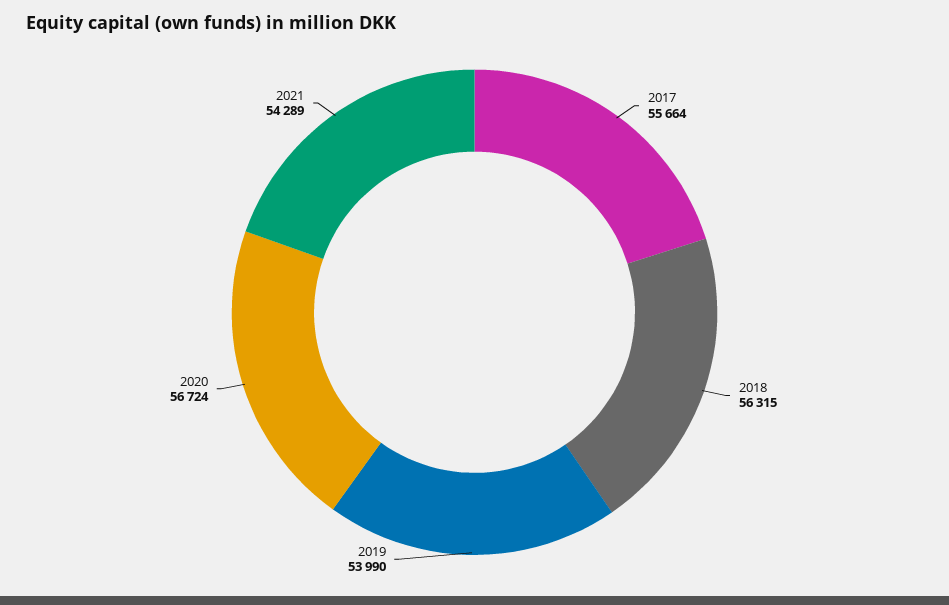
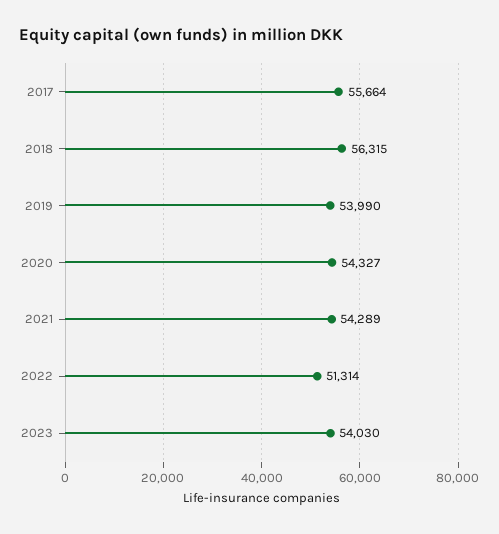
2020: 56724 -> 54327
2022: none -> 51314
2023: none -> 54030

